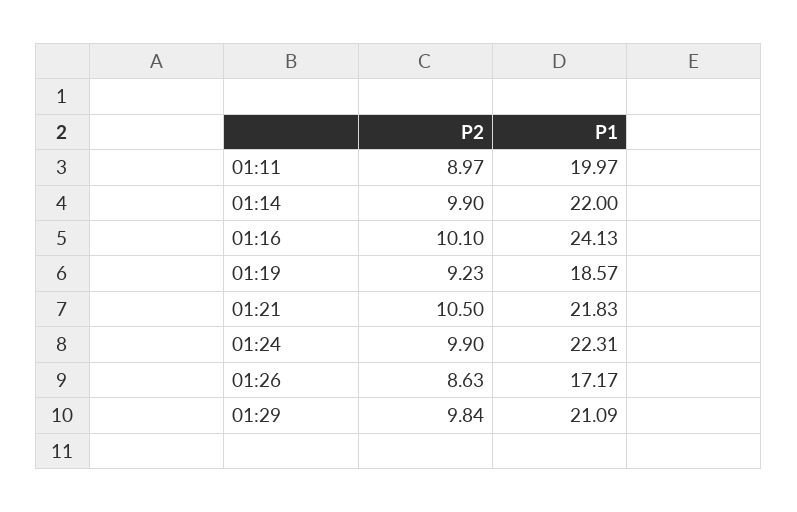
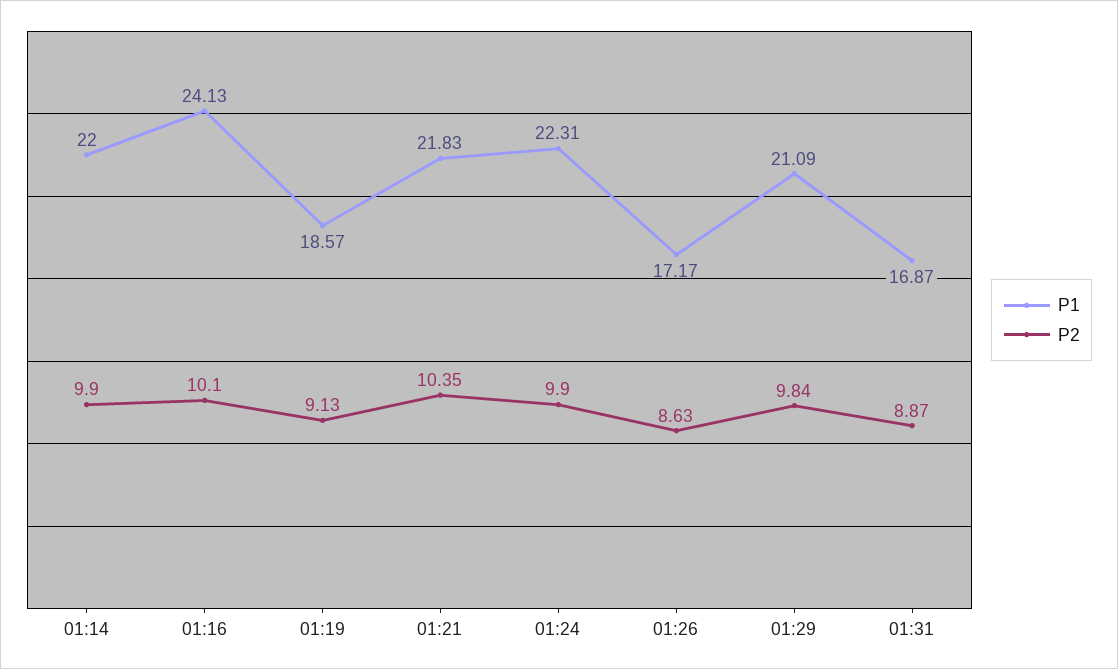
P2, 01:11: 8.97 -> none
P1, 01:11: 19.97 -> none
P2, 01:19: 9.23 -> 9.13
P2, 01:21: 10.5 -> 10.35
P1, 01:31: none -> 16.87
P2, 01:31: none -> 8.87

